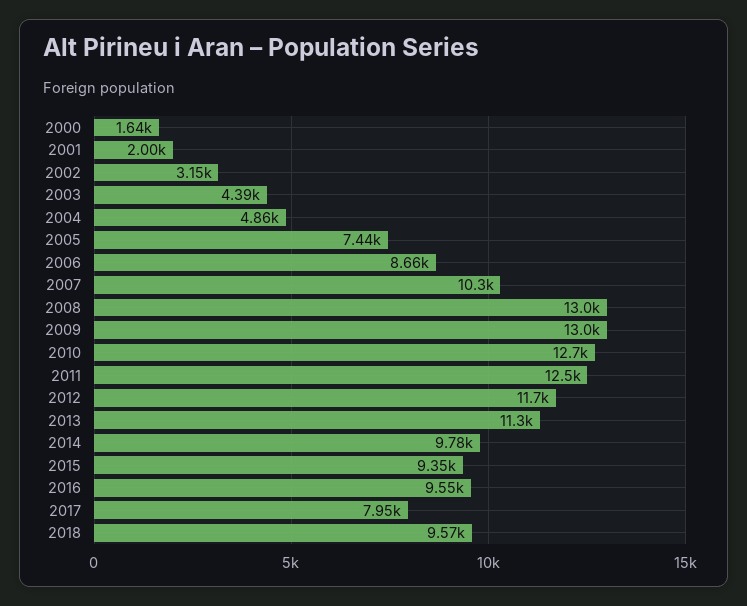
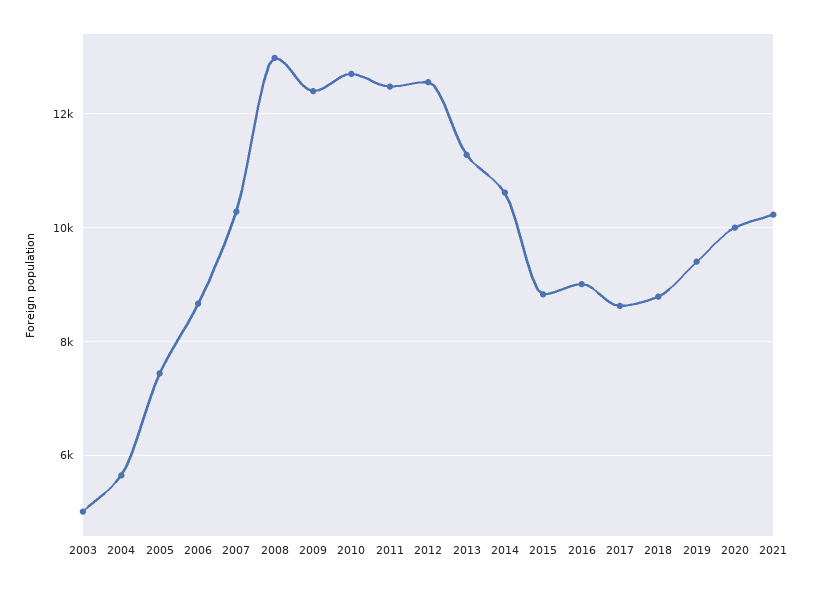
2000: 1640 -> none
2001: 2000 -> none
2002: 3150 -> none
2003: 4390 -> 5000
2004: 4860 -> 5600
2009: 13000 -> 12400
2012: 11700 -> 12600
2014: 9780 -> 10600
2015: 9350 -> 8800
2016: 9550 -> 9000
2017: 7950 -> 8600
2018: 9570 -> 8800
2019: none -> 9400
2020: none -> 10000
2021: none -> 10200

